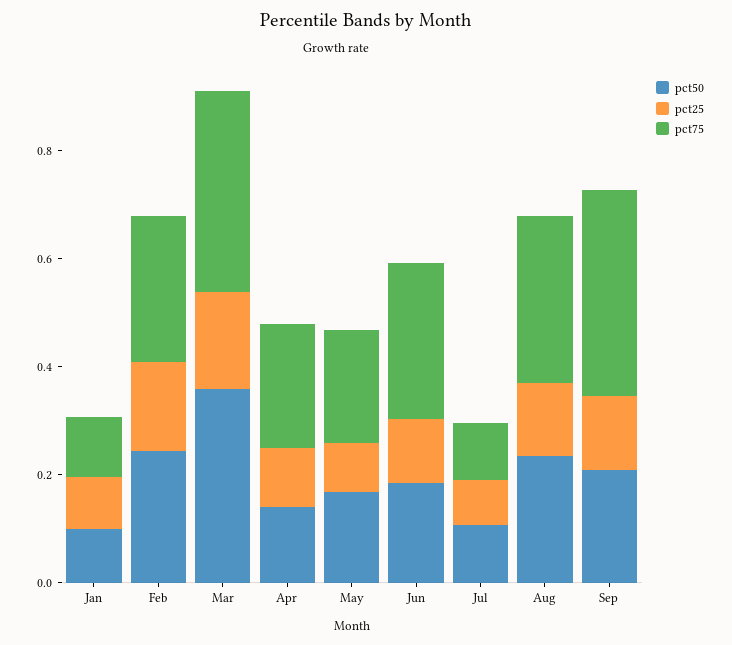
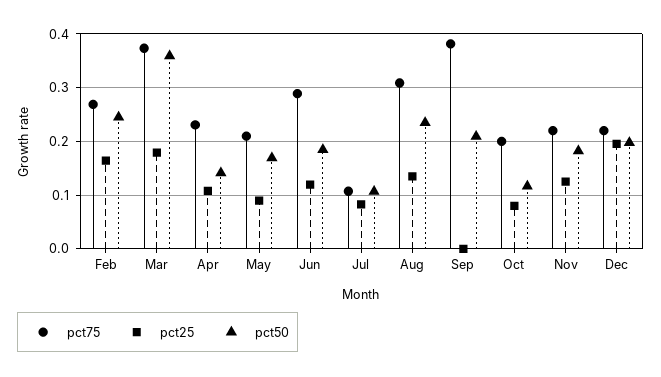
pct50, Jan: 0.1 -> none
pct25, Jan: 0.1 -> none
pct75, Jan: 0.1 -> none
pct25, Sep: 0.15 -> 0
pct75, Oct: none -> 0.2
pct25, Oct: none -> 0.08
pct50, Oct: none -> 0.12
pct75, Nov: none -> 0.22
pct25, Nov: none -> 0.12
pct50, Nov: none -> 0.18
pct75, Dec: none -> 0.22
pct25, Dec: none -> 0.2
pct50, Dec: none -> 0.2

